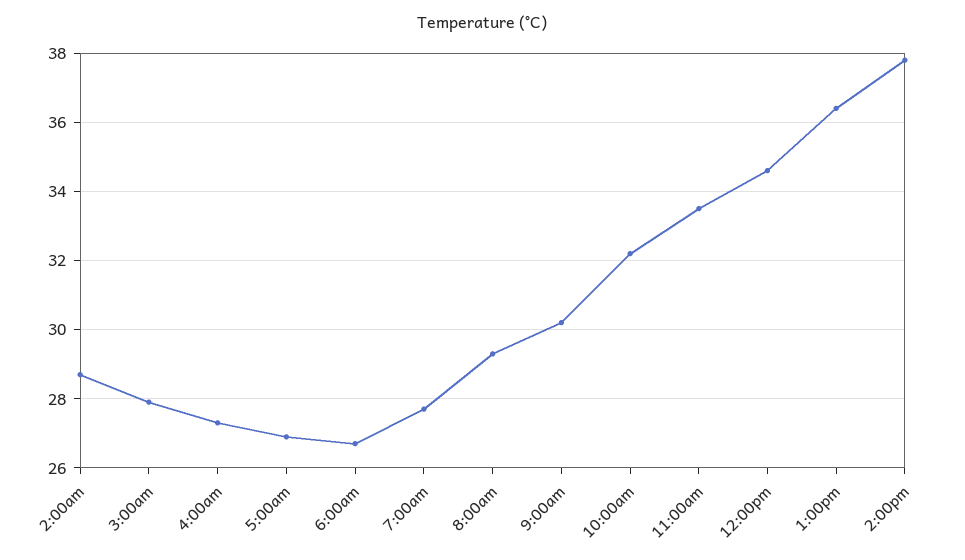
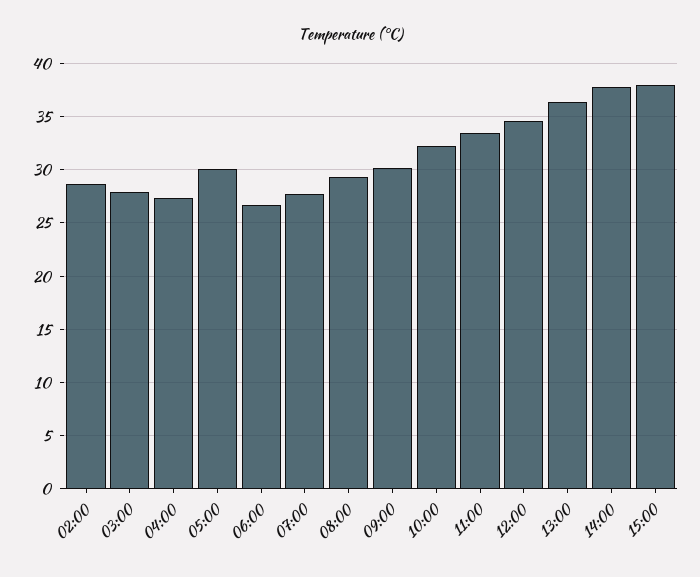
5:00am: 27 -> 30
15:00: none -> 38

